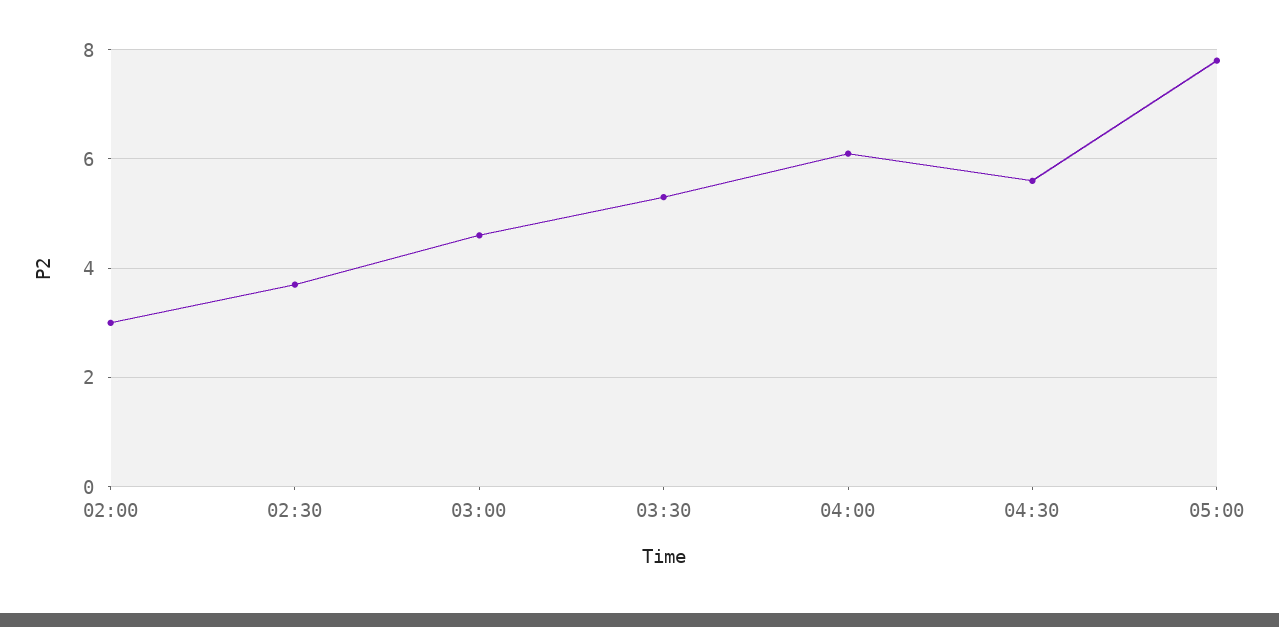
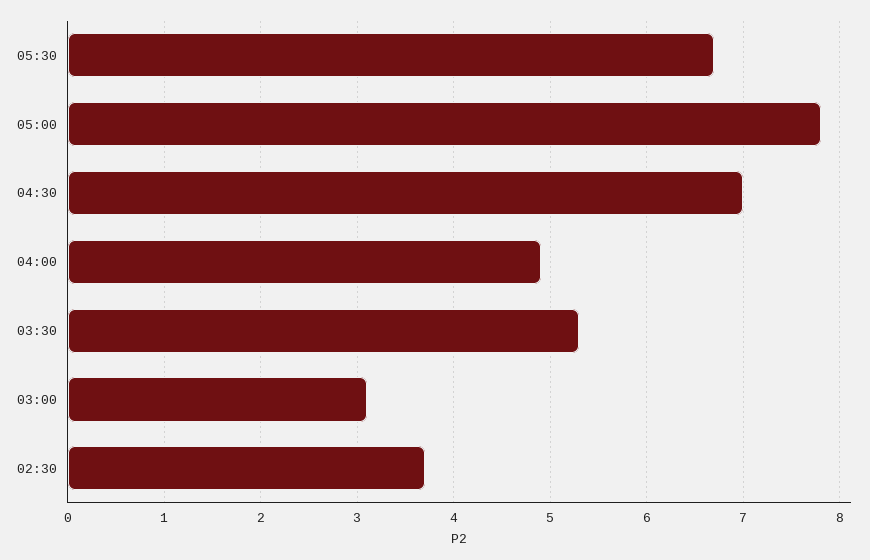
02:00: 3 -> none
03:00: 4.5 -> 3.1
04:00: 6 -> 4.9
04:30: 5.5 -> 7
05:30: none -> 6.7

